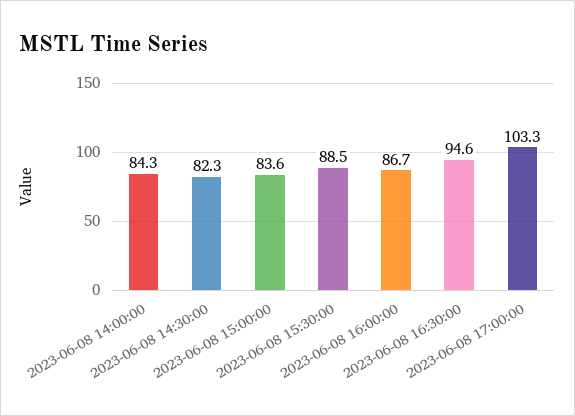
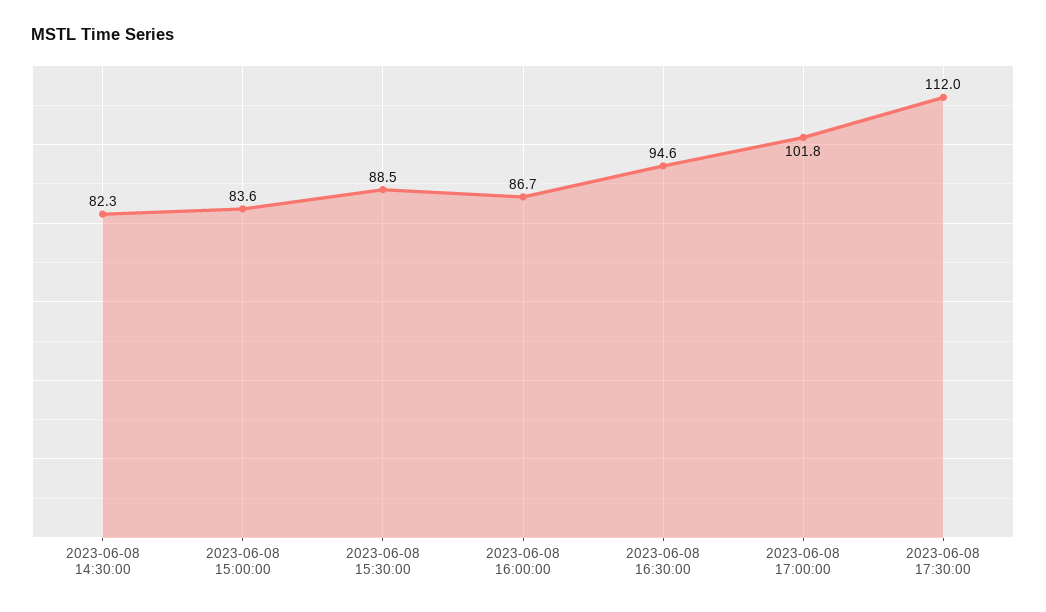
2023-06-08 14:00:00: 84.3 -> none
2023-06-08 17:00:00: 103.3 -> 101.8
2023-06-08 17:30:00: none -> 112

